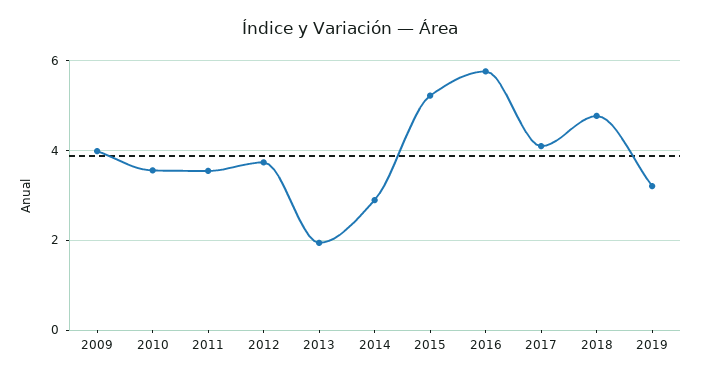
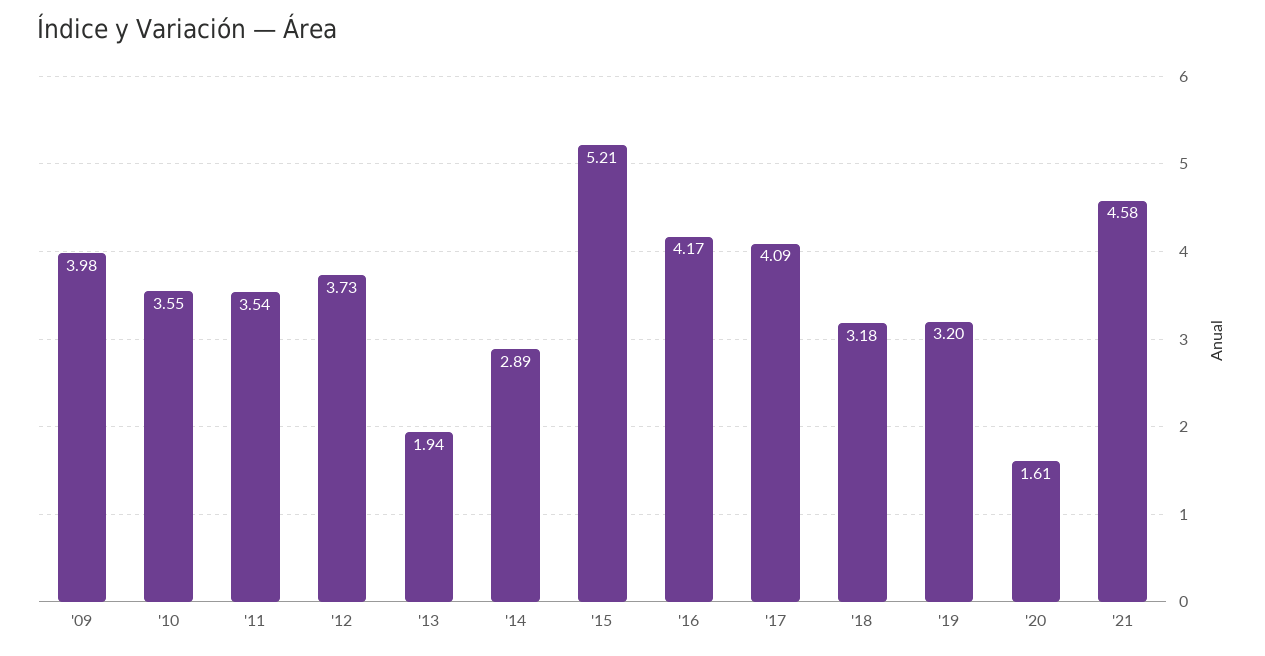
2016: 5.8 -> 4.17
2018: 4.8 -> 3.18
'20: none -> 1.61
'21: none -> 4.58

